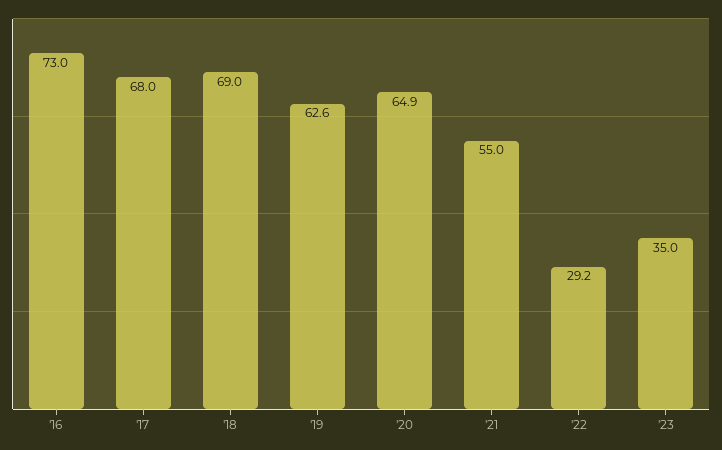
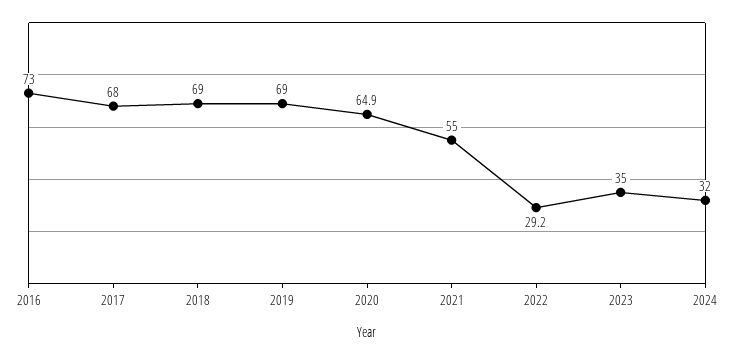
'19: 62.6 -> 69
2024: none -> 32

